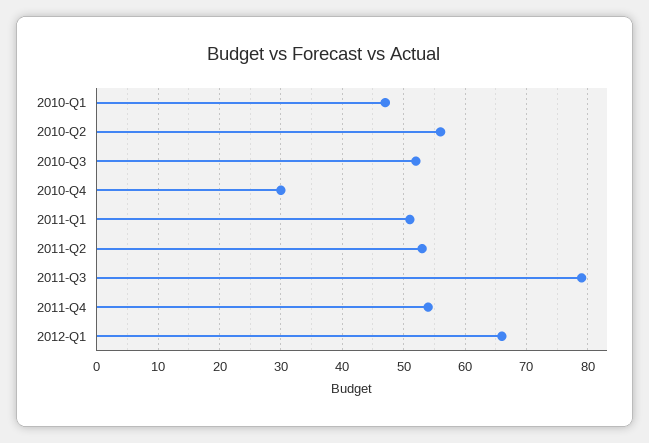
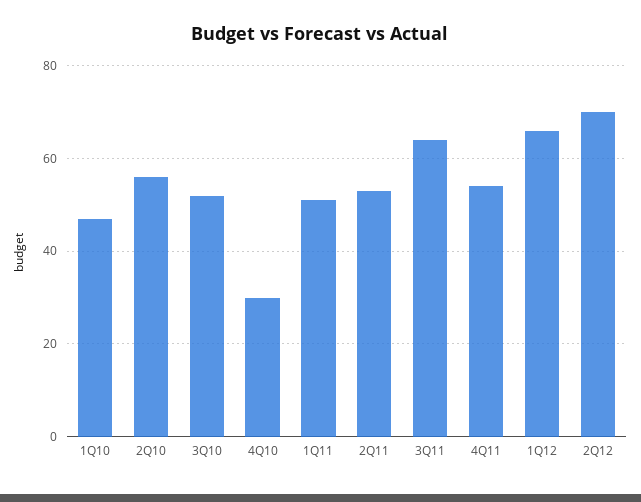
2011-Q3: 79 -> 65
2Q12: none -> 70

